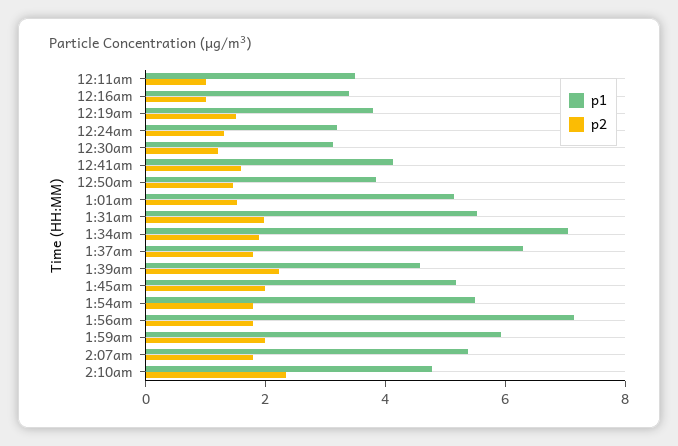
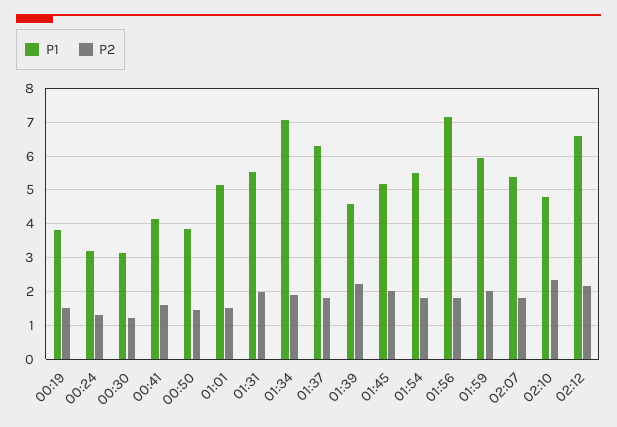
p1, 12:11am: 3.5 -> none
p2, 12:11am: 1 -> none
p1, 12:16am: 3.5 -> none
p2, 12:16am: 1 -> none
p1, 02:12: none -> 6.6
p2, 02:12: none -> 2.2

